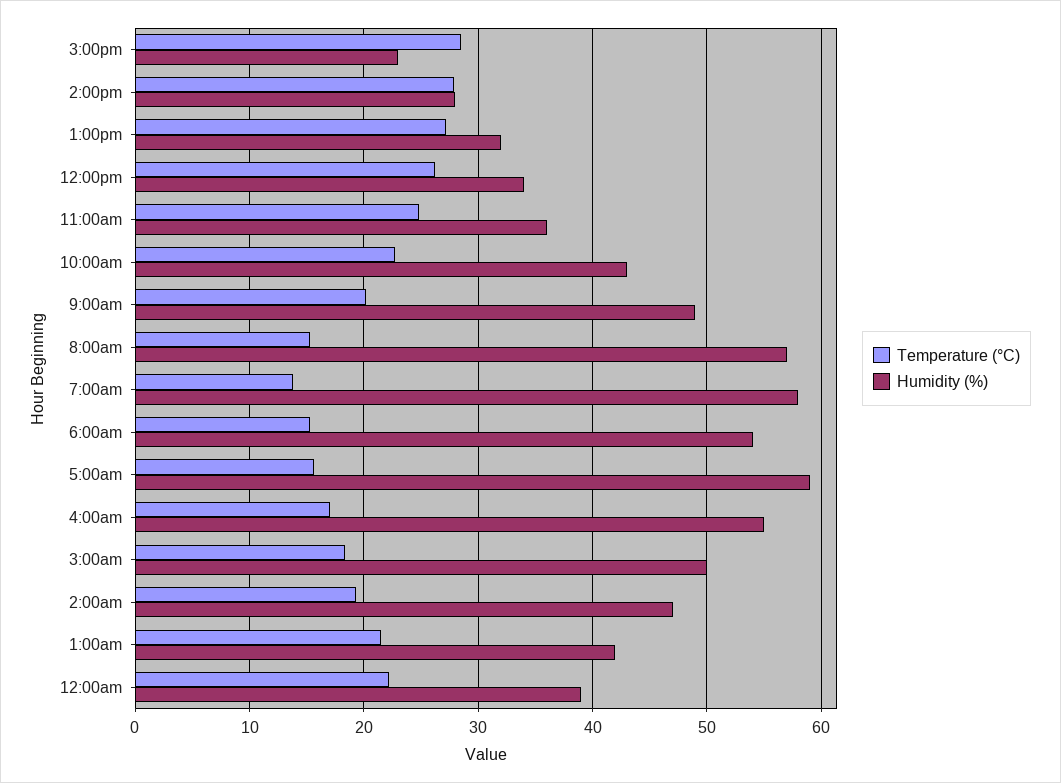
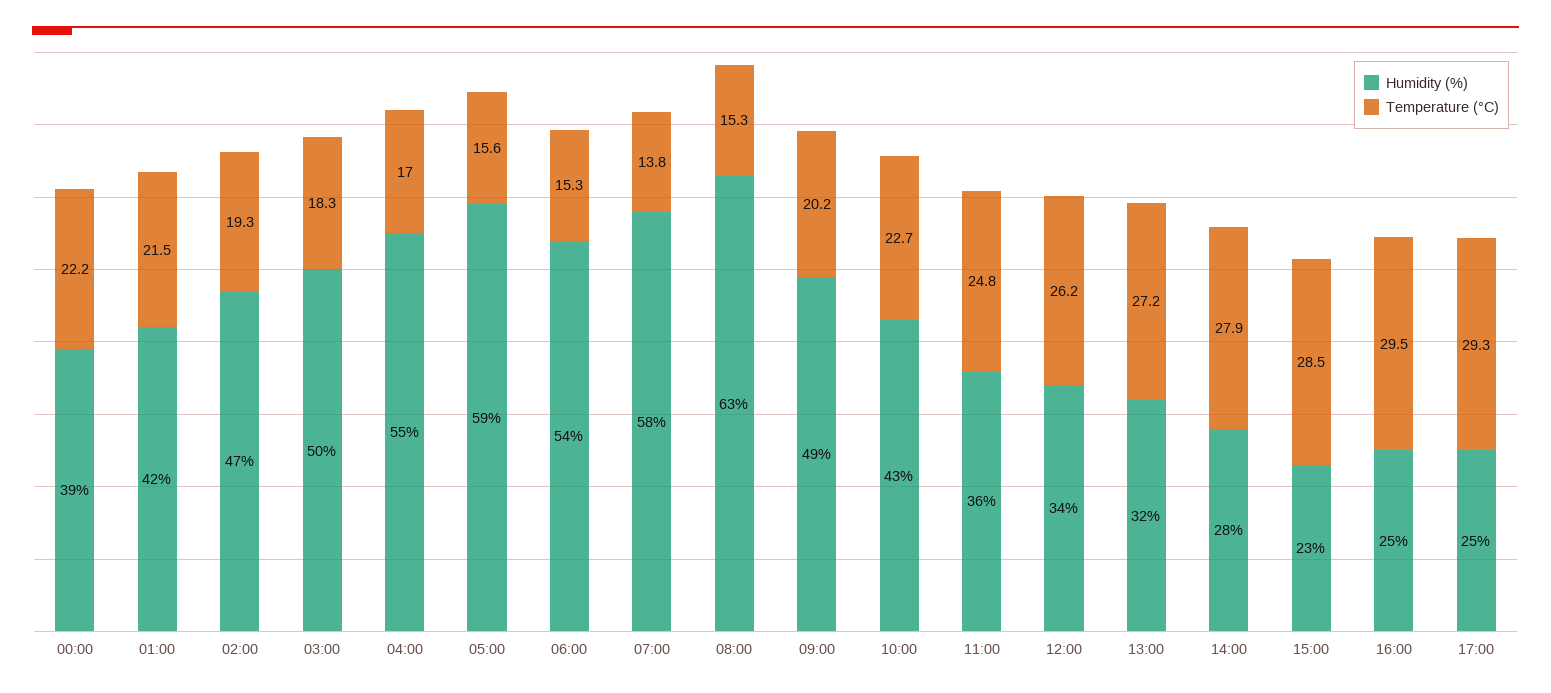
Humidity (%), 8:00am: 57 -> 63
Humidity (%), 16:00: none -> 25
Temperature (°C), 16:00: none -> 29.5
Humidity (%), 17:00: none -> 25
Temperature (°C), 17:00: none -> 29.3

